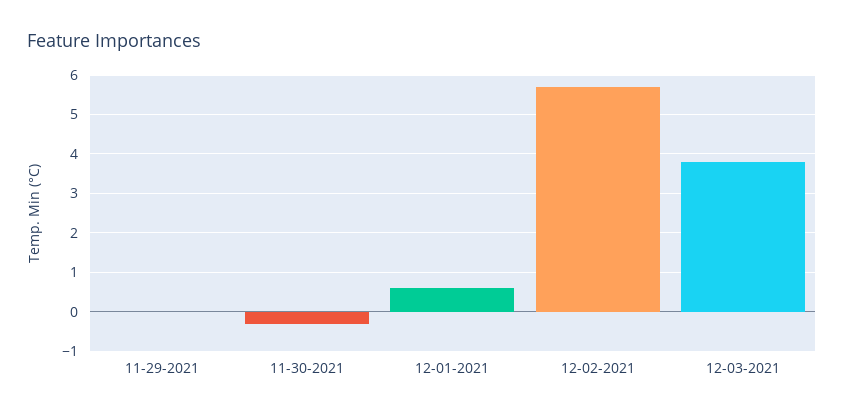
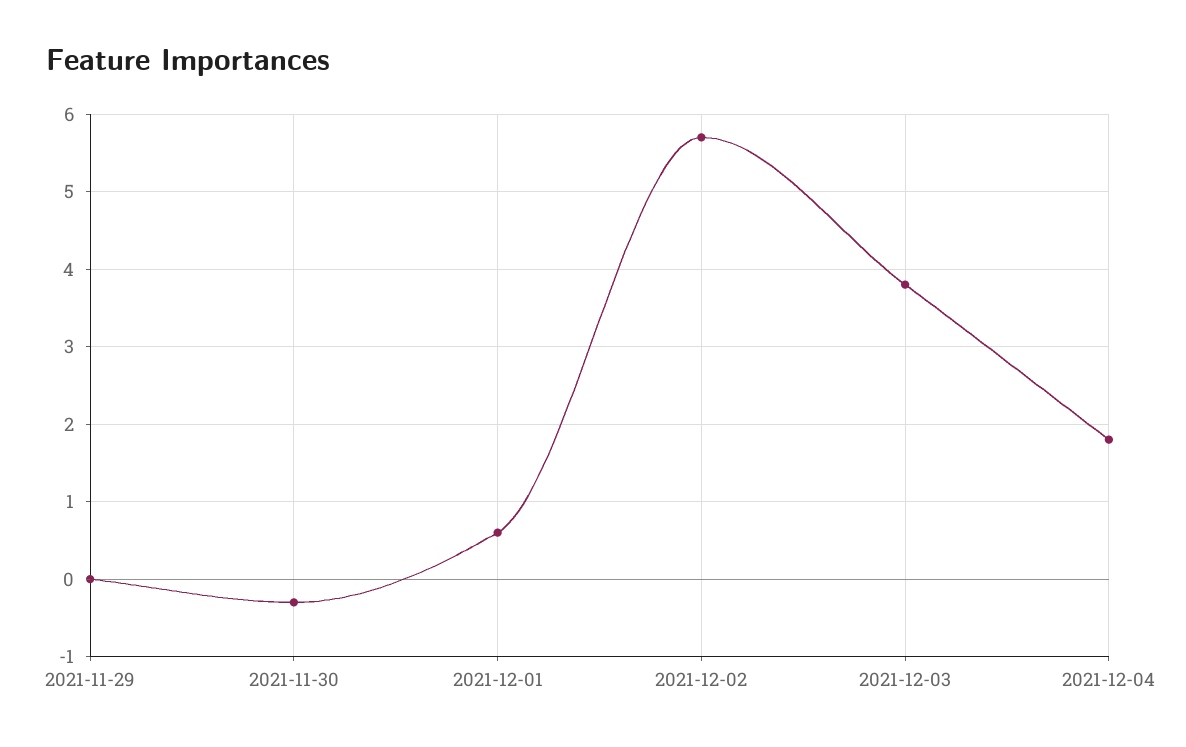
2021-12-04: none -> 1.8

